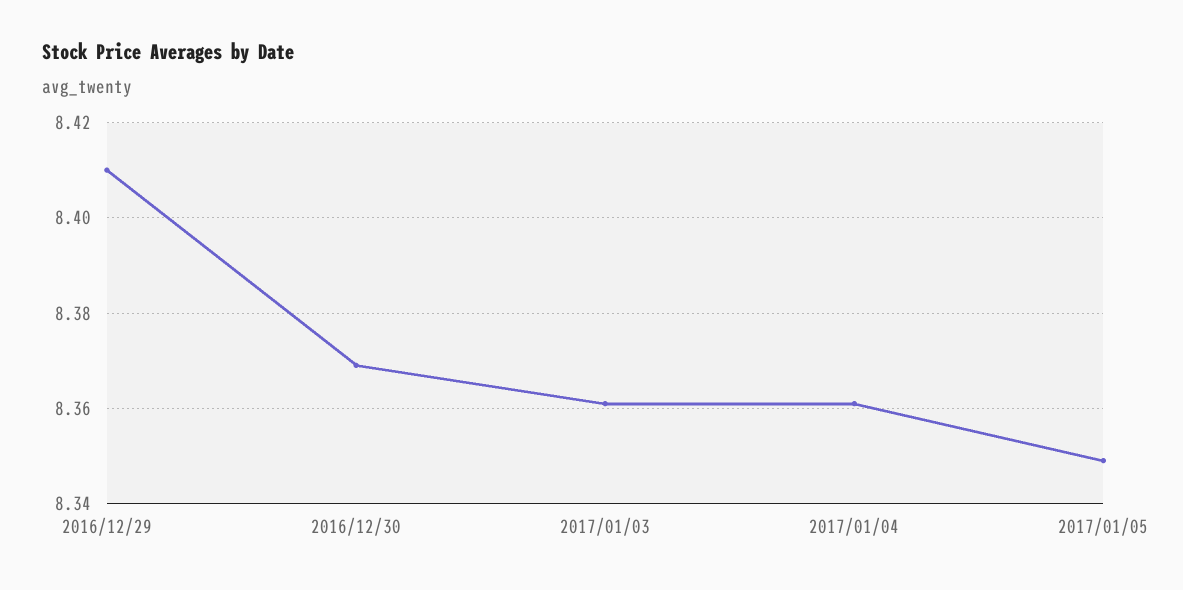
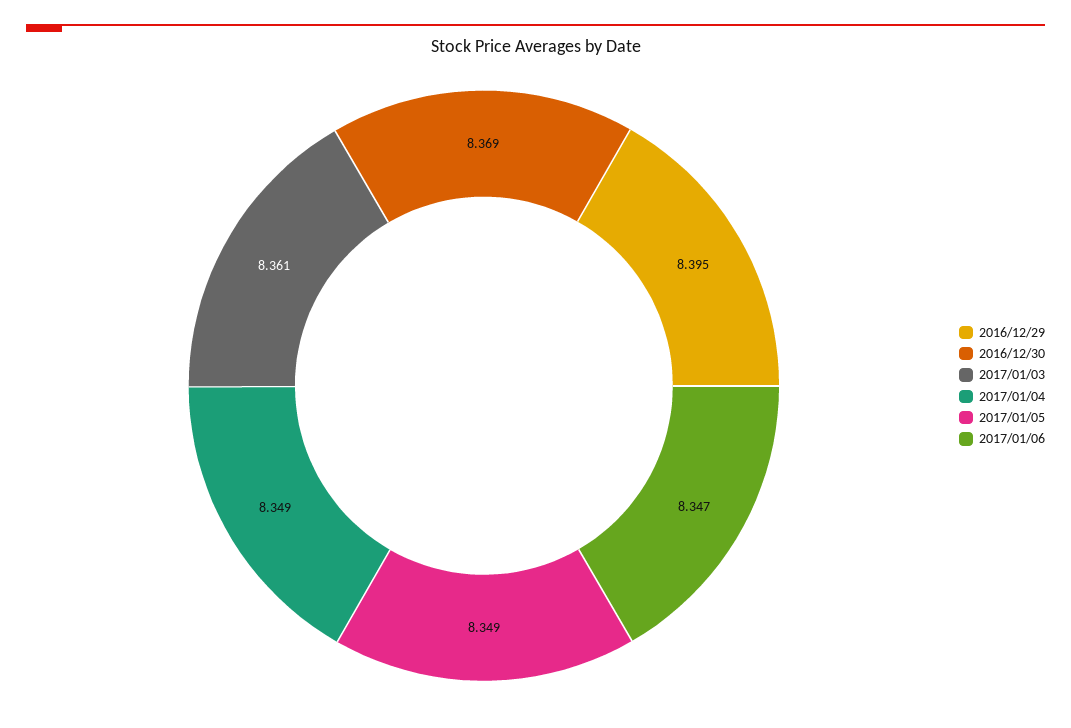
2016/12/29: 8.41 -> 8.395
2017/01/04: 8.36 -> 8.349
2017/01/06: none -> 8.347

